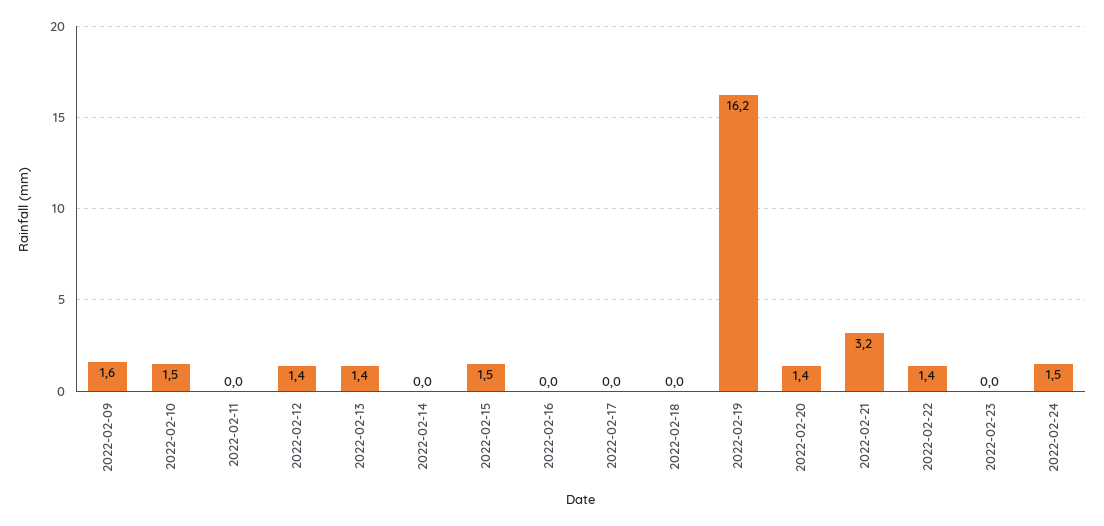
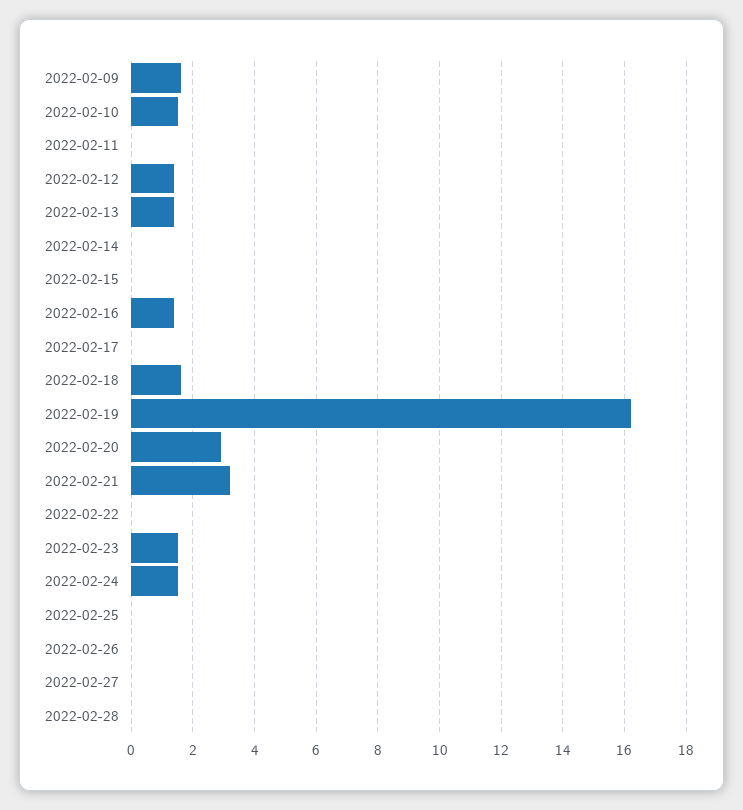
2022-02-15: 1.5 -> 0
2022-02-16: 0 -> 1.5
2022-02-18: 0 -> 1.5
2022-02-20: 1.4 -> 3
2022-02-22: 1.4 -> 0
2022-02-23: 0 -> 1.5
2022-02-25: none -> 0
2022-02-26: none -> 0
2022-02-27: none -> 0
2022-02-28: none -> 0

